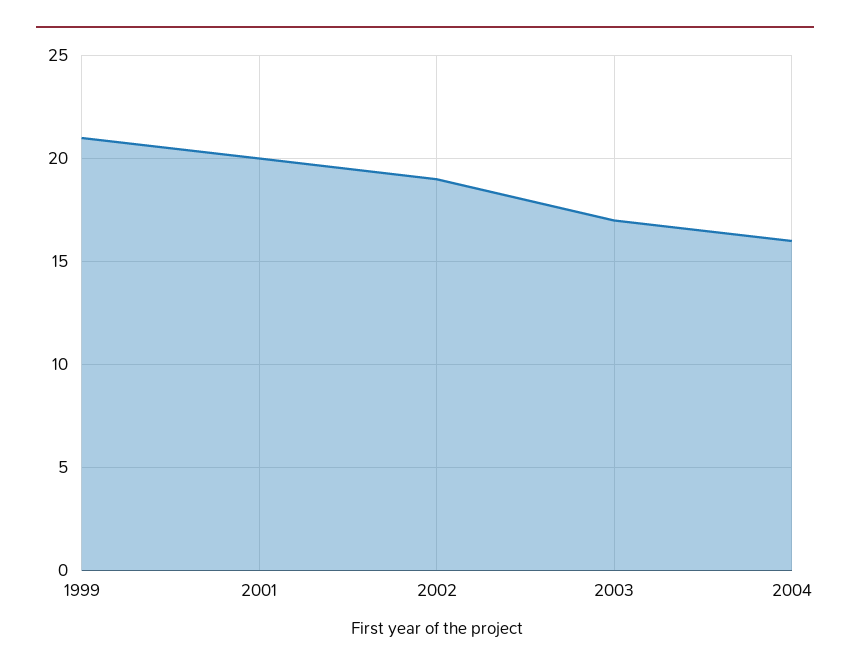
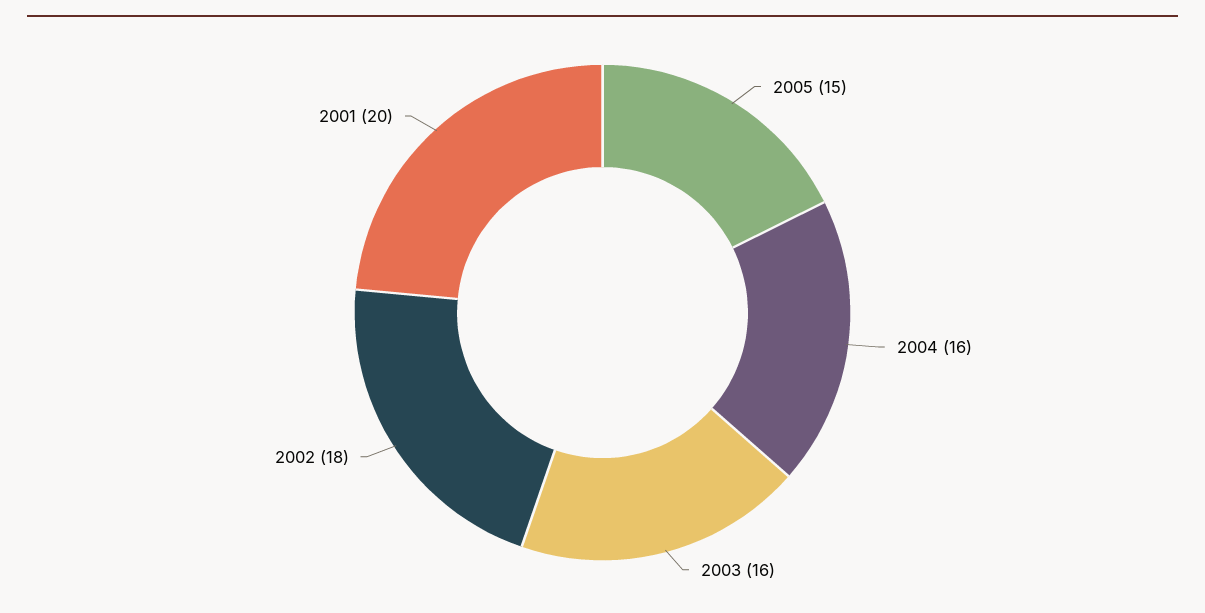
1999: 21 -> none
2002: 19 -> 18
2003: 17 -> 16
2005: none -> 15

